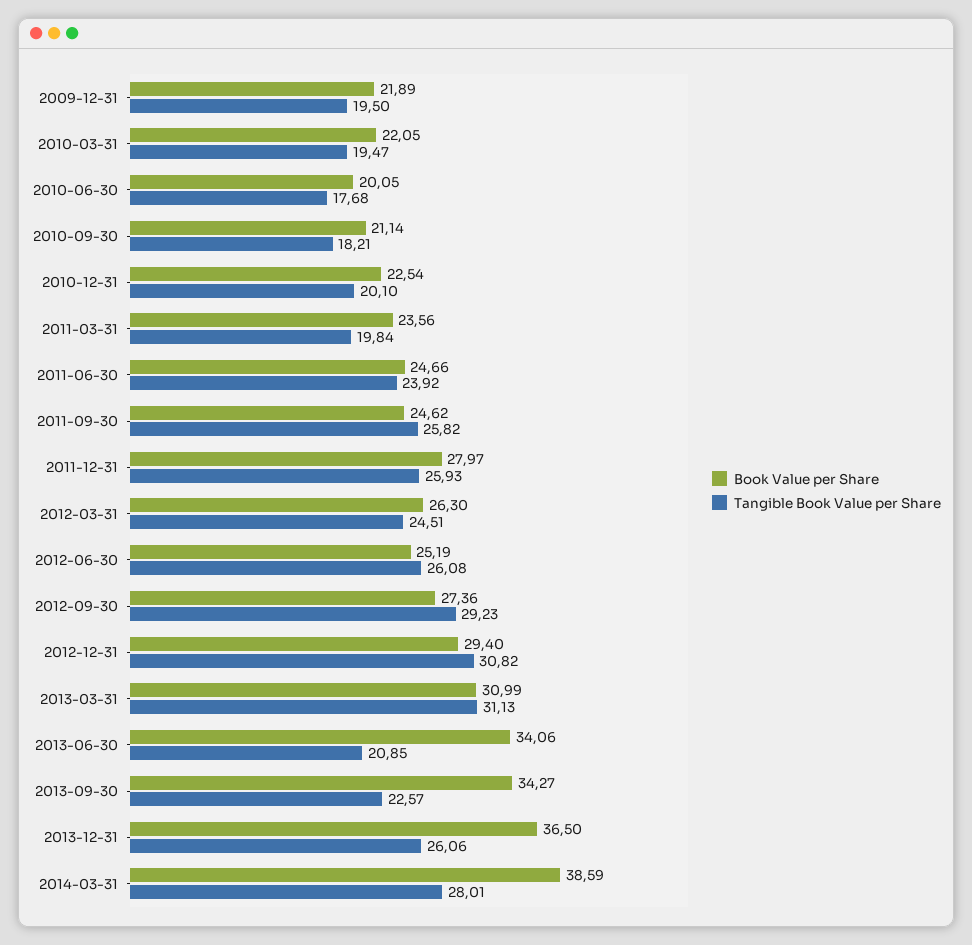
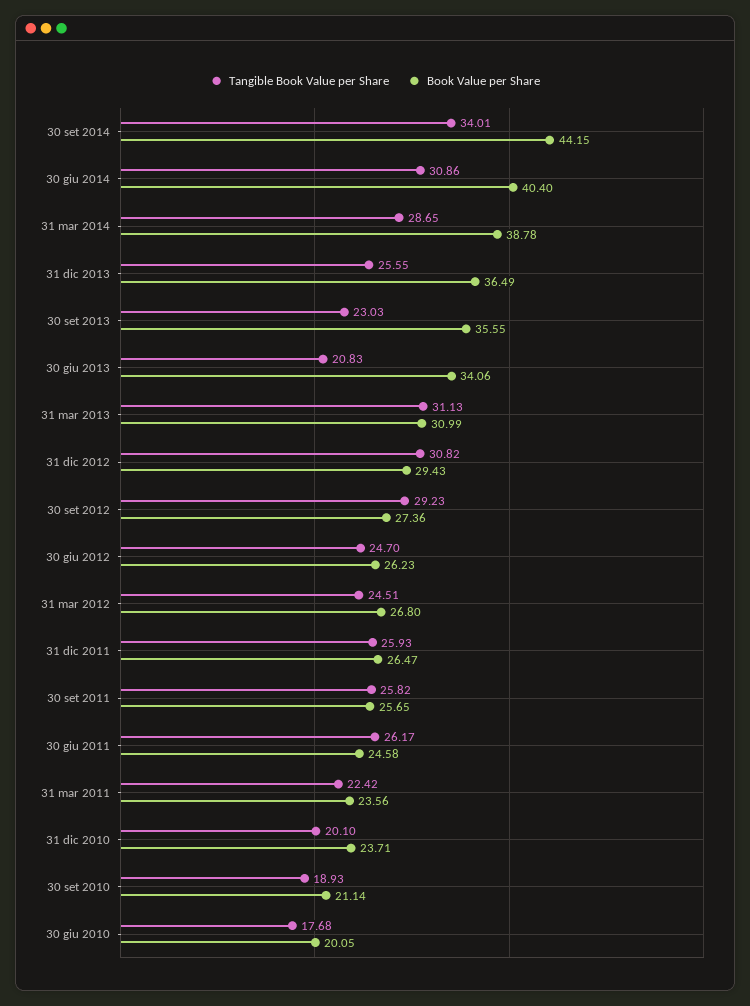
Book Value per Share, 2009-12-31: 21.89 -> none
Tangible Book Value per Share, 2009-12-31: 19.5 -> none
Book Value per Share, 2010-03-31: 22.05 -> none
Tangible Book Value per Share, 2010-03-31: 19.47 -> none
Tangible Book Value per Share, 2010-09-30: 18.21 -> 18.93
Book Value per Share, 2010-12-31: 22.54 -> 23.71
Tangible Book Value per Share, 2011-03-31: 19.84 -> 22.42
Book Value per Share, 2011-06-30: 24.66 -> 24.58
Tangible Book Value per Share, 2011-06-30: 23.92 -> 26.17
Book Value per Share, 2011-09-30: 24.62 -> 25.65
Book Value per Share, 2011-12-31: 27.97 -> 26.47
Book Value per Share, 2012-03-31: 26.3 -> 26.8
Book Value per Share, 2012-06-30: 25.19 -> 26.23
Tangible Book Value per Share, 2012-06-30: 26.08 -> 24.7
Book Value per Share, 2012-12-31: 29.4 -> 29.43
Tangible Book Value per Share, 2013-06-30: 20.85 -> 20.83
Book Value per Share, 2013-09-30: 34.27 -> 35.55
Tangible Book Value per Share, 2013-09-30: 22.57 -> 23.03
Book Value per Share, 2013-12-31: 36.5 -> 36.49
Tangible Book Value per Share, 2013-12-31: 26.06 -> 25.55
Book Value per Share, 2014-03-31: 38.59 -> 38.78
Tangible Book Value per Share, 2014-03-31: 28.01 -> 28.65
Tangible Book Value per Share, 30 set 2014: none -> 34.01
Book Value per Share, 30 set 2014: none -> 44.15
Tangible Book Value per Share, 30 giu 2014: none -> 30.86
Book Value per Share, 30 giu 2014: none -> 40.4

